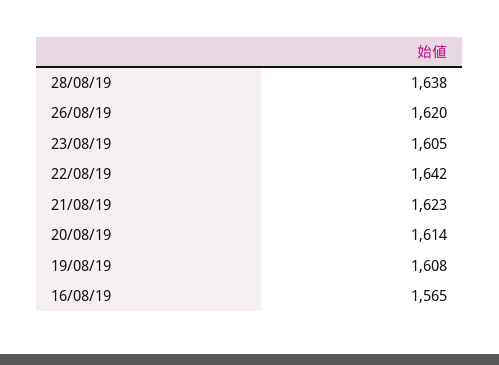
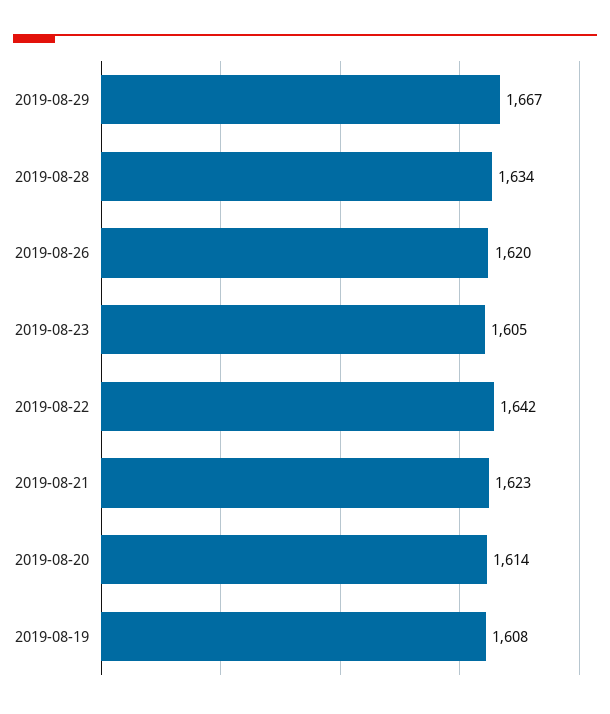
28/08/19: 1638 -> 1634
16/08/19: 1565 -> none
2019-08-29: none -> 1667

